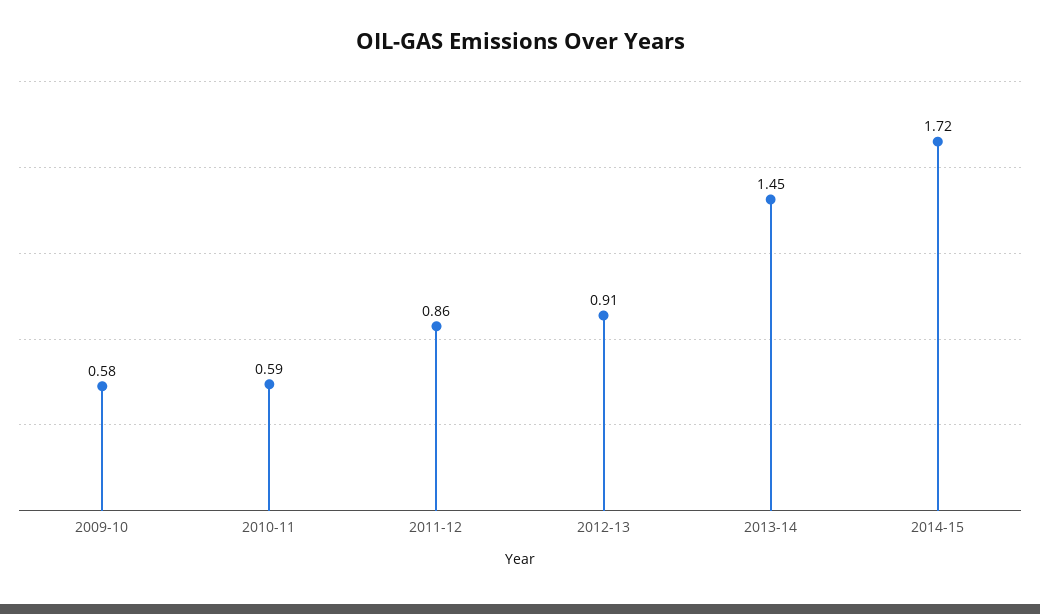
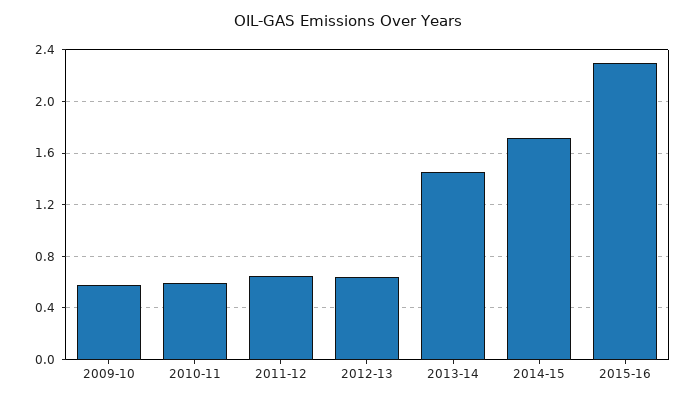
2011-12: 0.86 -> 0.65
2012-13: 0.91 -> 0.65
2015-16: none -> 2.3

